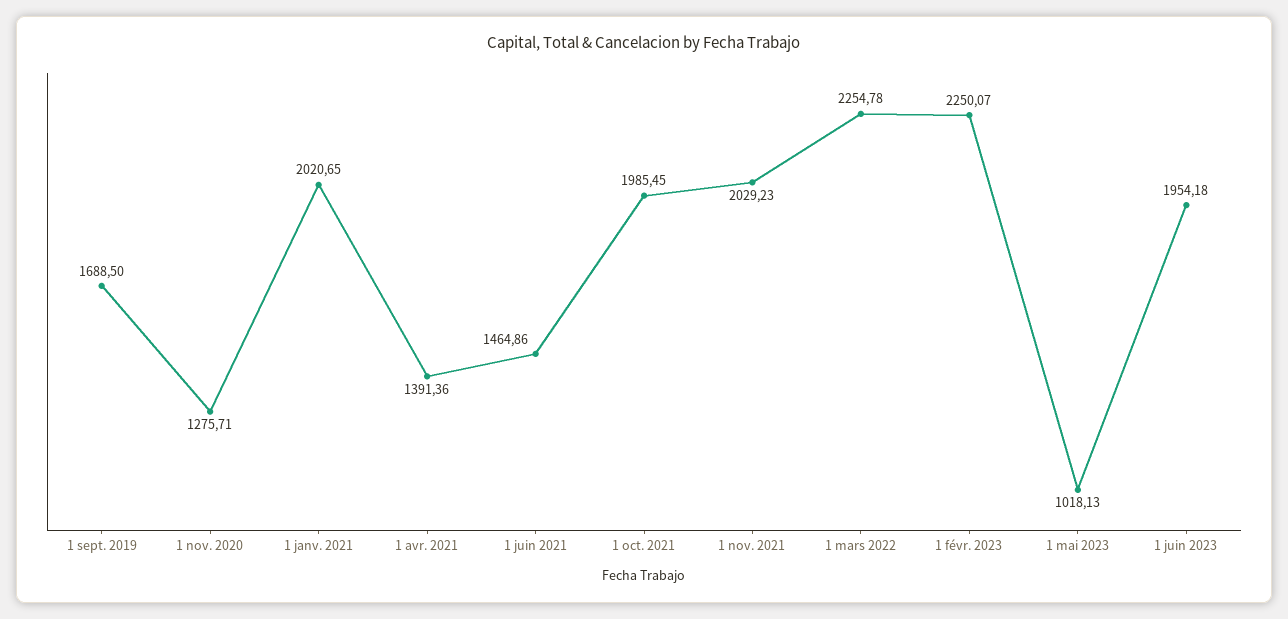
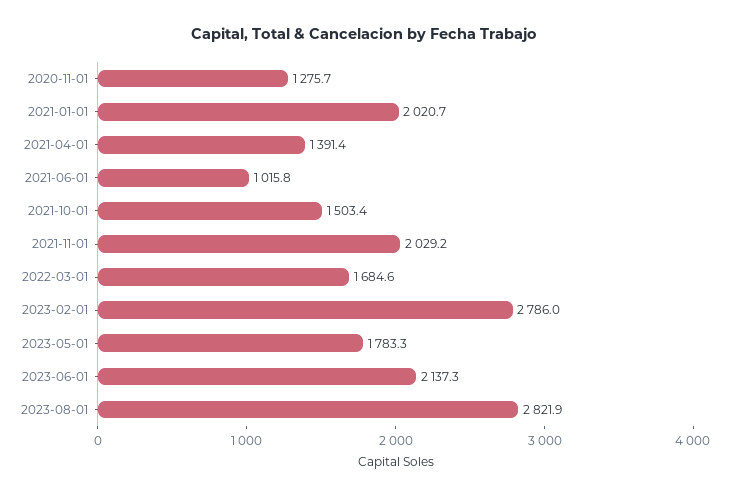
1 sept. 2019: 1688.5 -> none
1 juin 2021: 1464.86 -> 1015.8
1 oct. 2021: 1985.45 -> 1503.4
1 mars 2022: 2254.78 -> 1684.6
1 févr. 2023: 2250.07 -> 2786
1 mai 2023: 1018.13 -> 1783.3
1 juin 2023: 1954.18 -> 2137.3
2023-08-01: none -> 2821.9

